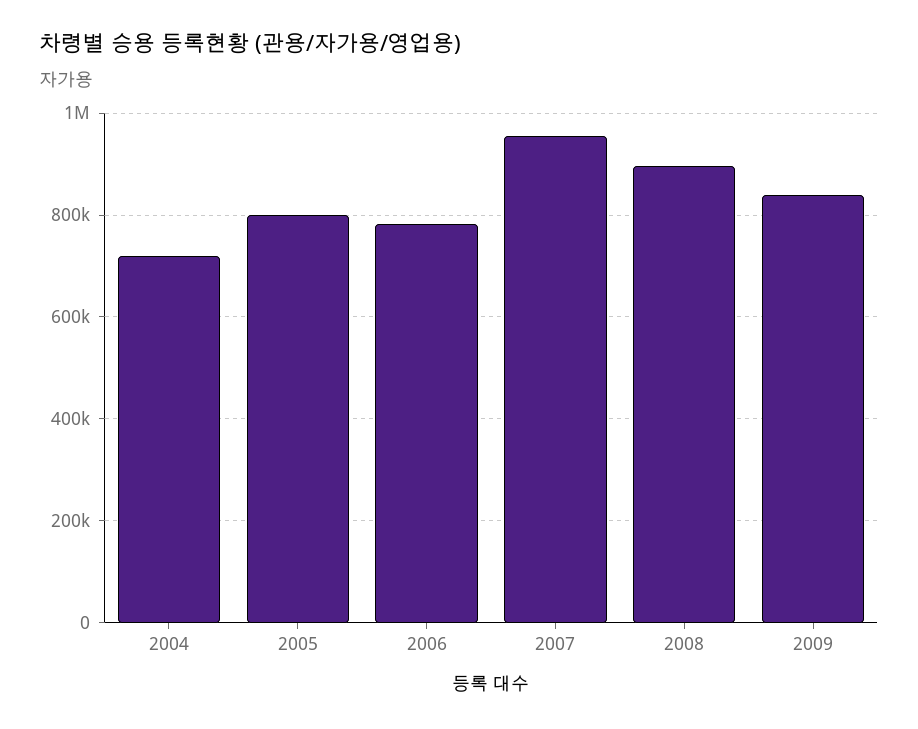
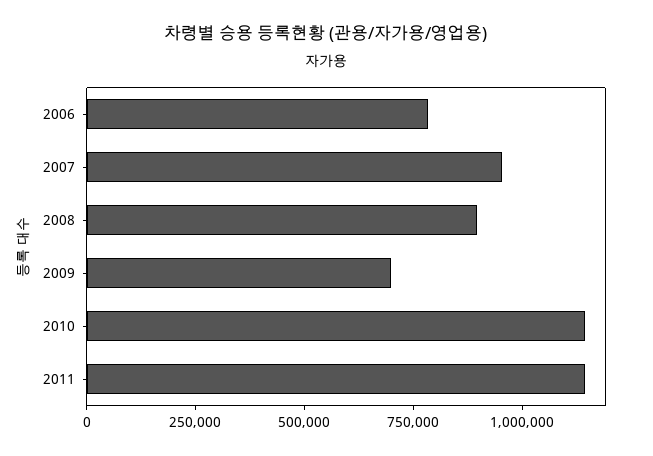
2004: 720000 -> none
2005: 800000 -> none
2009: 840000 -> 700000
2010: none -> 1150000
2011: none -> 1150000

